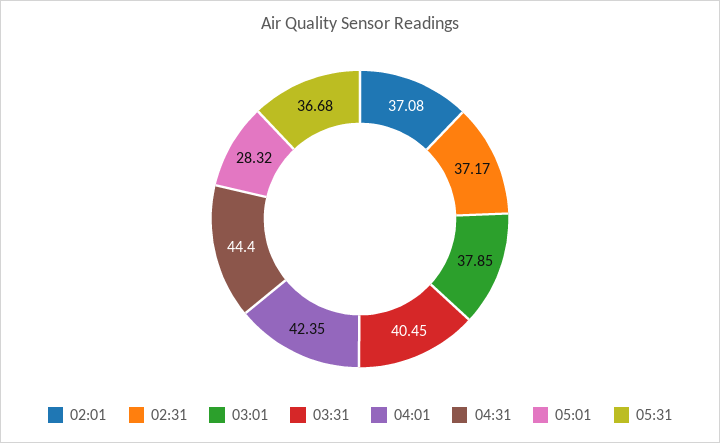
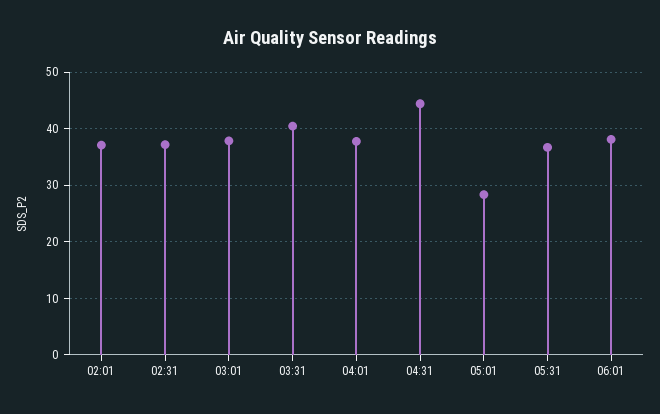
04:01: 42.35 -> 38
06:01: none -> 38

